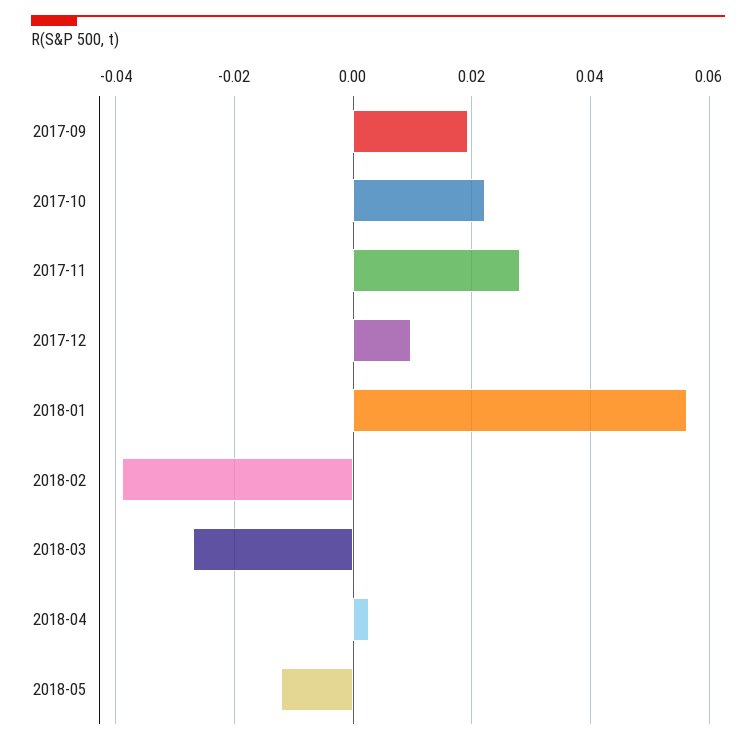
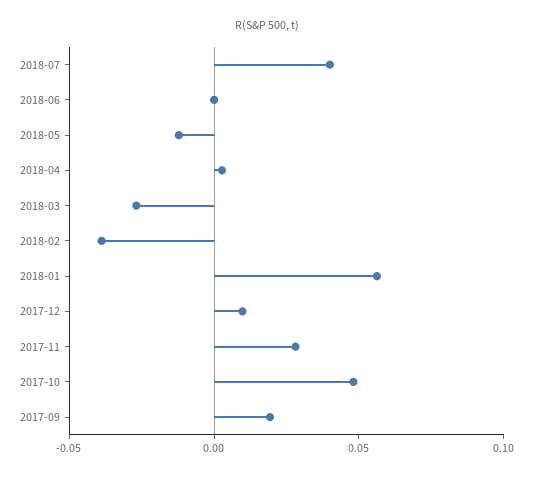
2017-10: 0.022 -> 0.05
2018-07: none -> 0.04
2018-06: none -> 0

